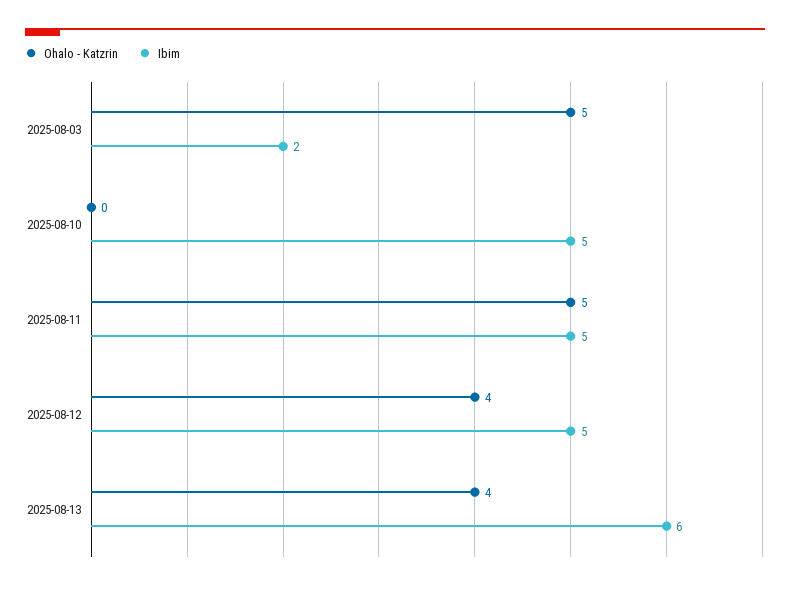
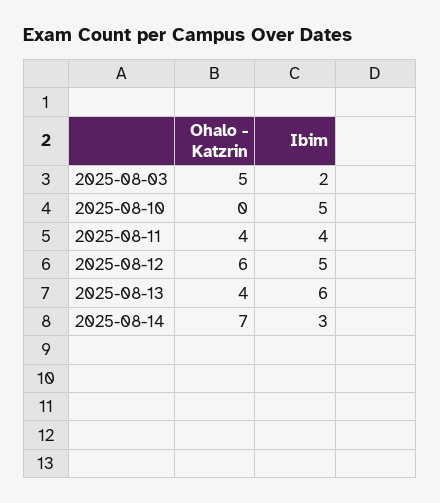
Ohalo - Katzrin, 2025-08-11: 5 -> 4
Ibim, 2025-08-11: 5 -> 4
Ohalo - Katzrin, 2025-08-12: 4 -> 6
Ohalo - Katzrin, 2025-08-14: none -> 7
Ibim, 2025-08-14: none -> 3

